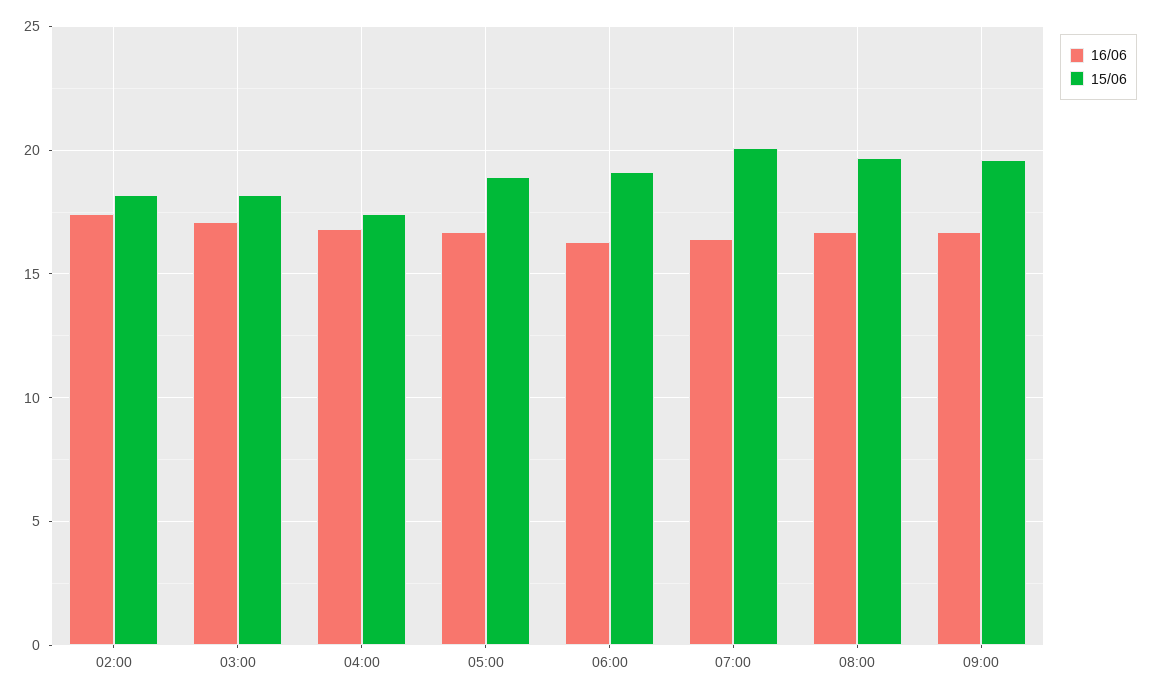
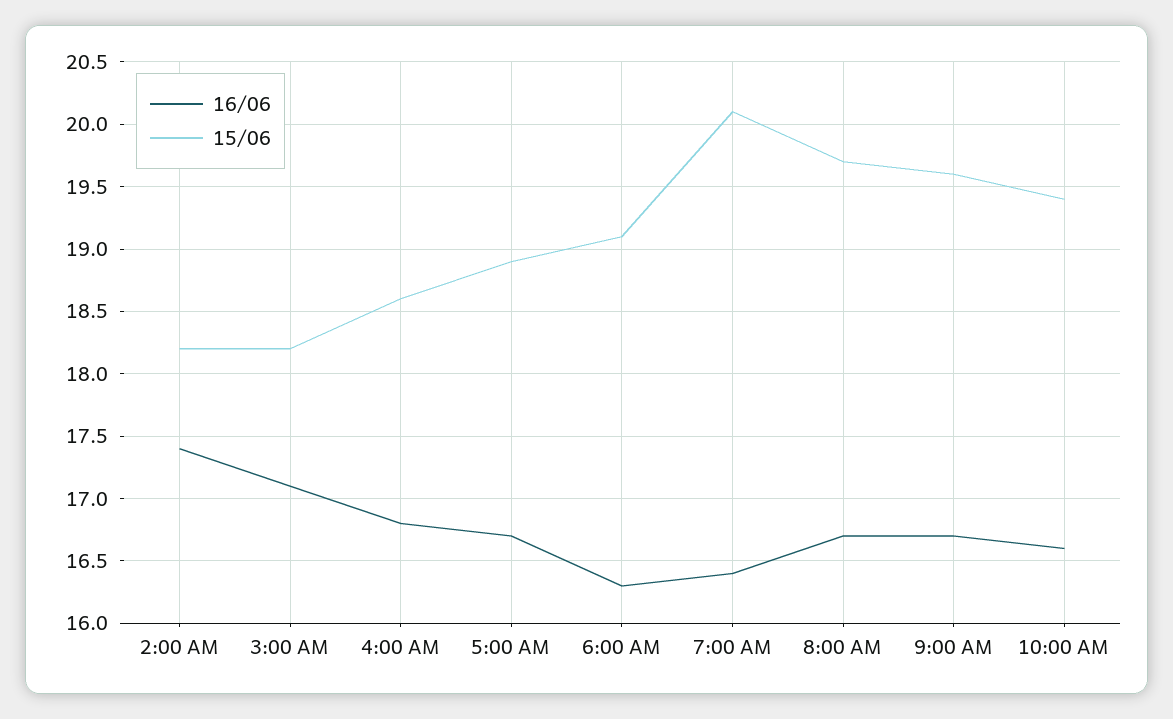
15/06, 04:00: 17.5 -> 18.6
16/06, 10:00 AM: none -> 16.6
15/06, 10:00 AM: none -> 19.4

